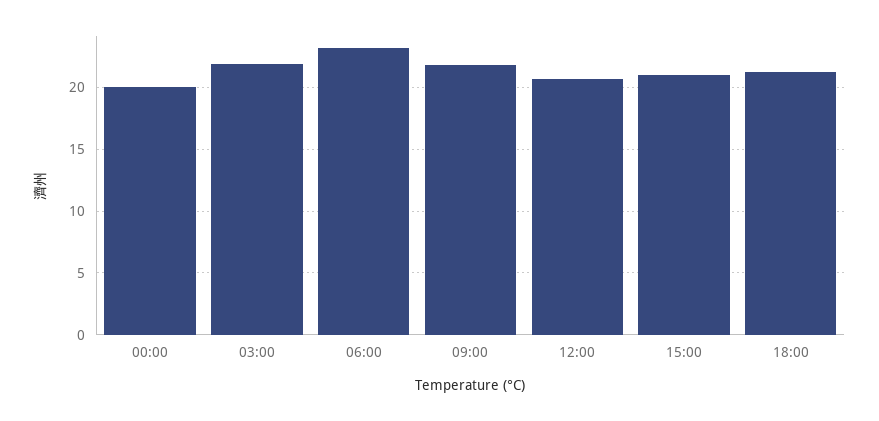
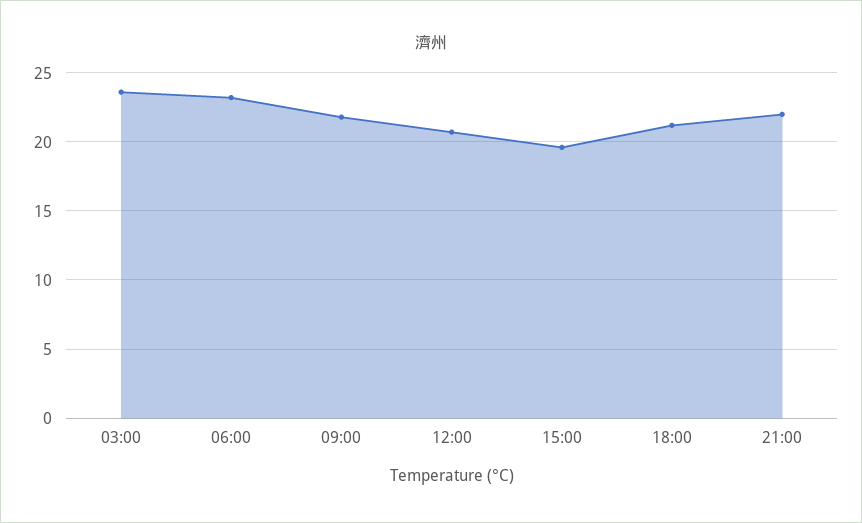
00:00: 20 -> none
03:00: 22 -> 23.5
15:00: 21 -> 19.5
21:00: none -> 22

